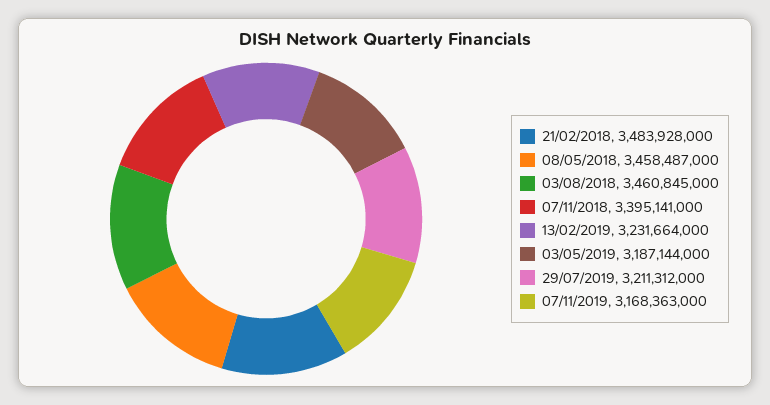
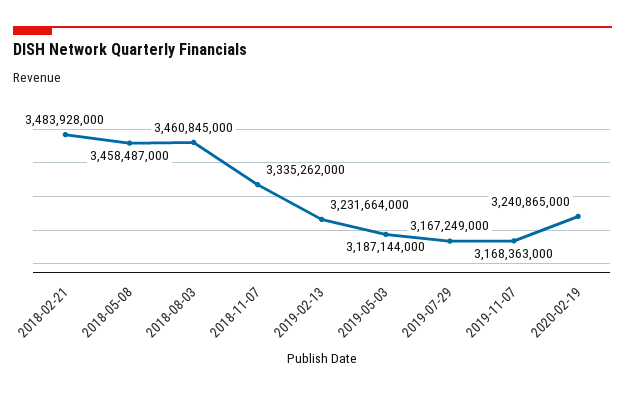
07/11/2018: 3395141000 -> 3335262000
29/07/2019: 3211312000 -> 3167249000
2020-02-19: none -> 3240865000

